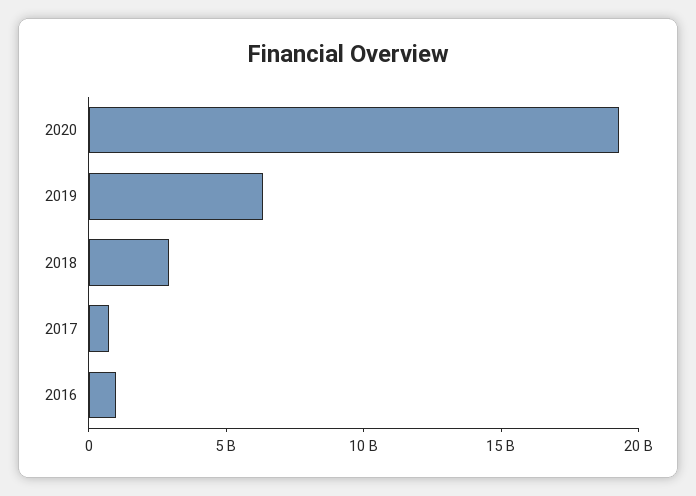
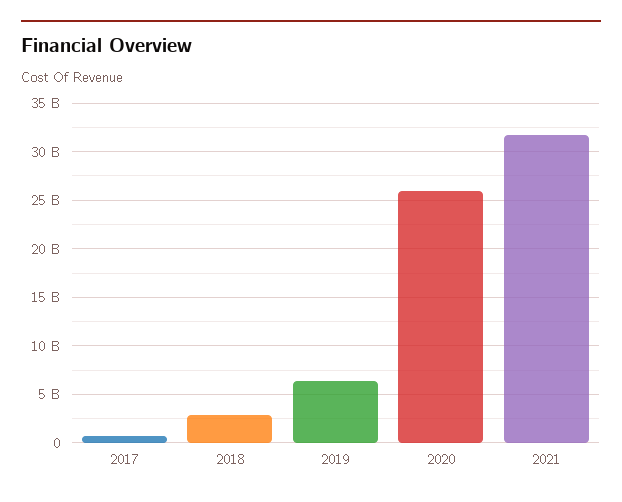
2020: 19000000000 -> 26000000000
2016: 1000000000 -> none
2021: none -> 32000000000

